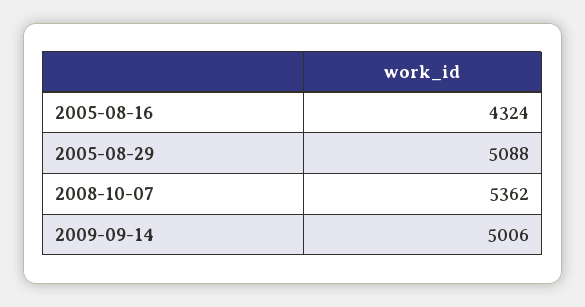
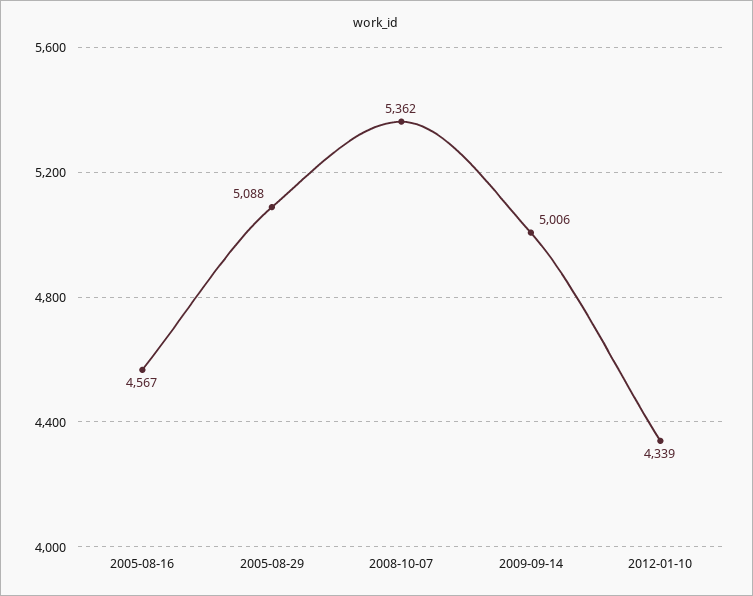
2005-08-16: 4324 -> 4567
2012-01-10: none -> 4339

